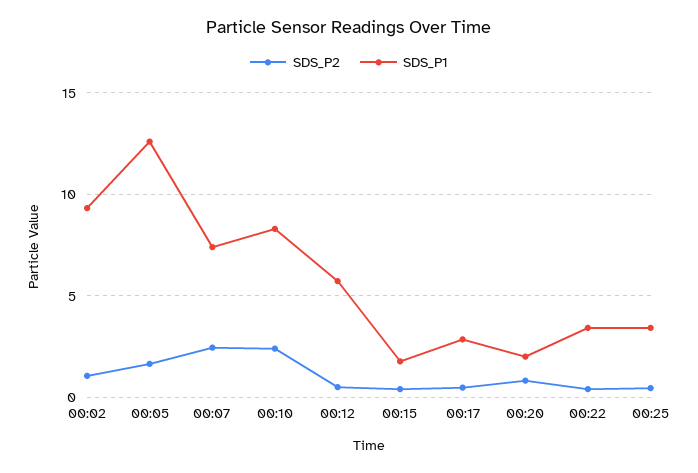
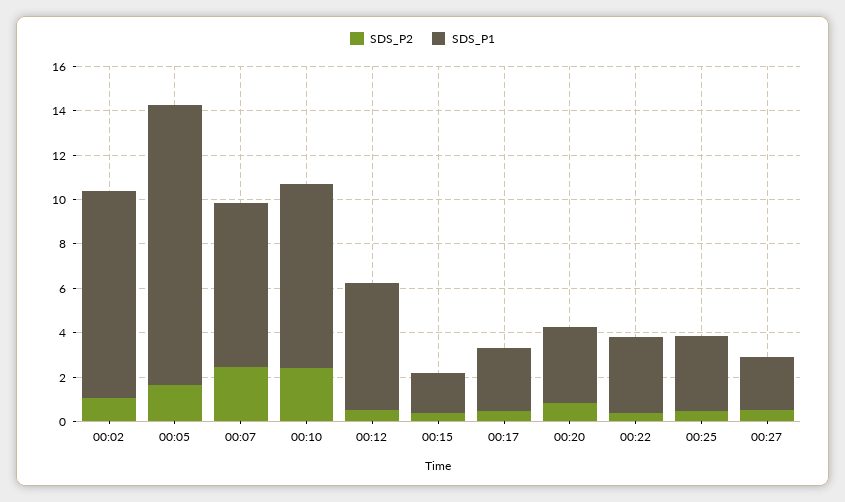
SDS_P1, 00:20: 2 -> 3.5
SDS_P2, 00:27: none -> 0.5
SDS_P1, 00:27: none -> 2.5

